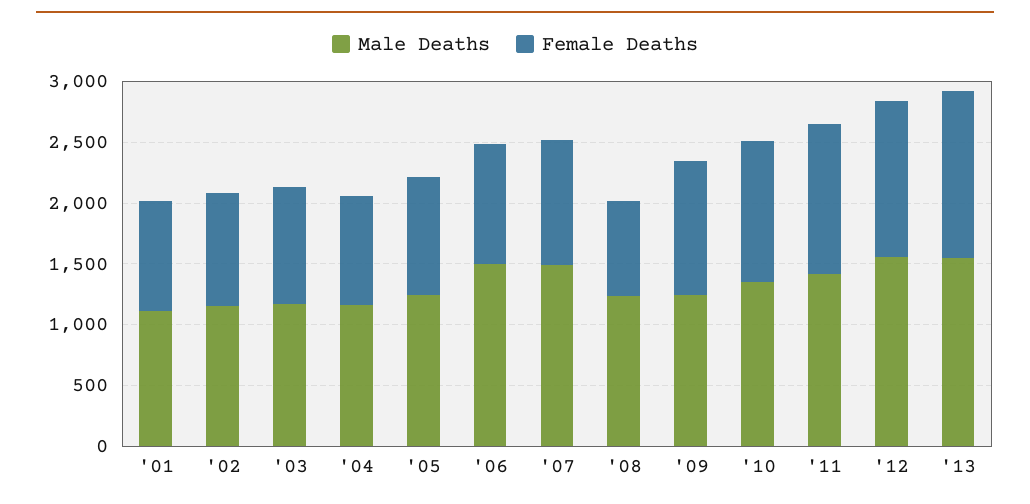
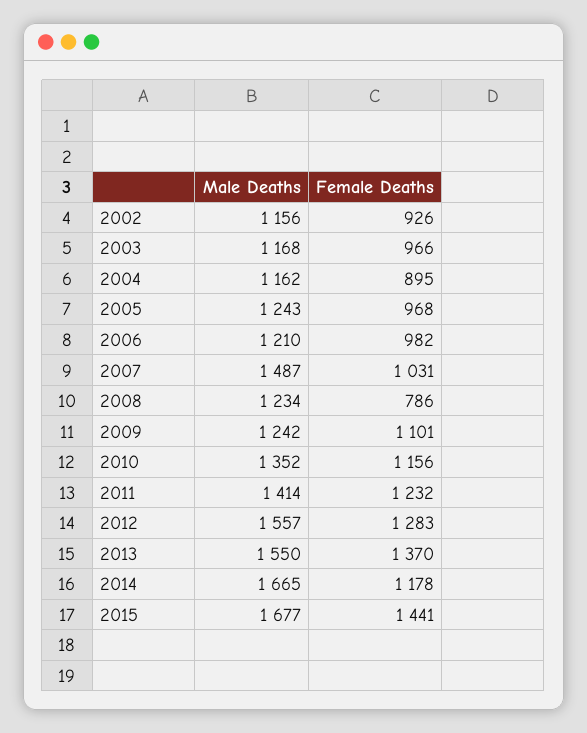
Male Deaths, '01: 1100 -> none
Female Deaths, '01: 900 -> none
Male Deaths, '06: 1500 -> 1210
Male Deaths, 2014: none -> 1665
Female Deaths, 2014: none -> 1178
Male Deaths, 2015: none -> 1677
Female Deaths, 2015: none -> 1441

